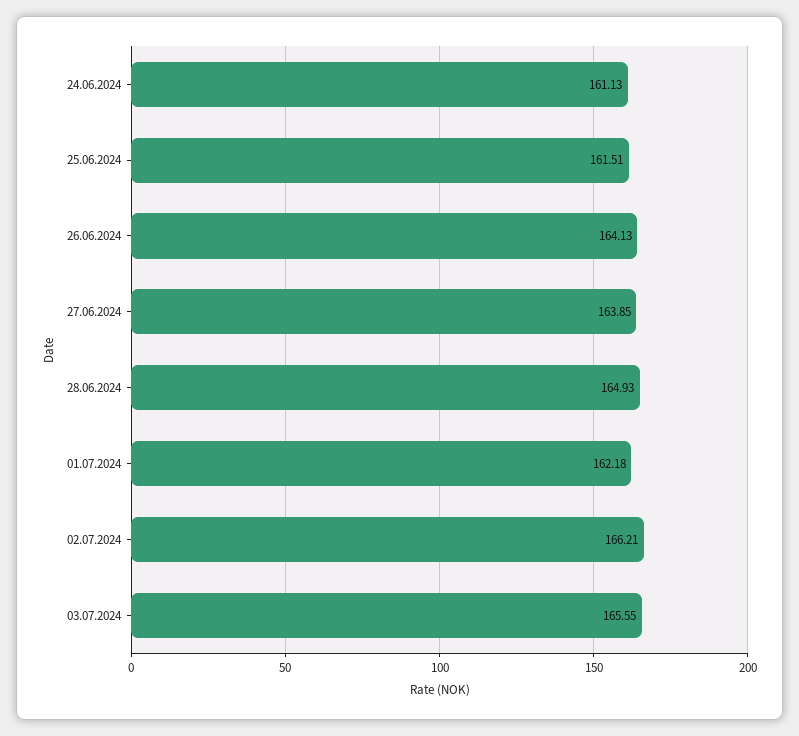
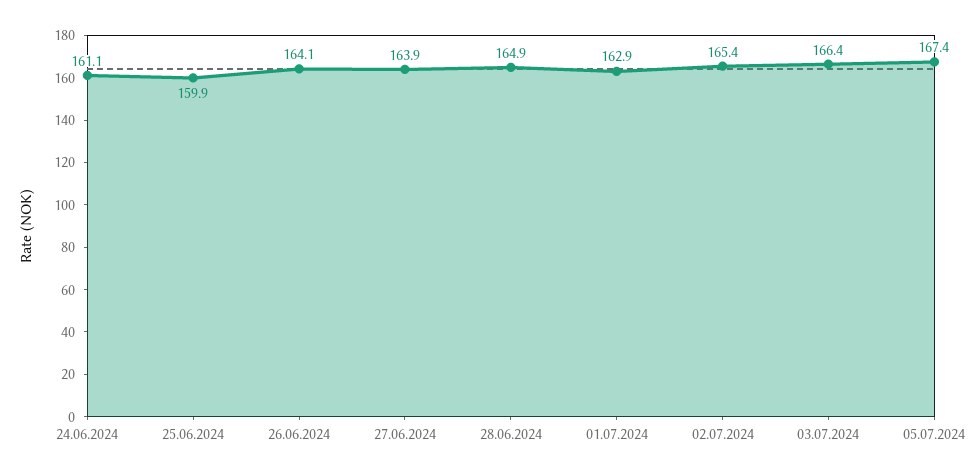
25.06.2024: 161.51 -> 159.9
01.07.2024: 162.18 -> 162.9
02.07.2024: 166.21 -> 165.4
03.07.2024: 165.55 -> 166.4
05.07.2024: none -> 167.4

